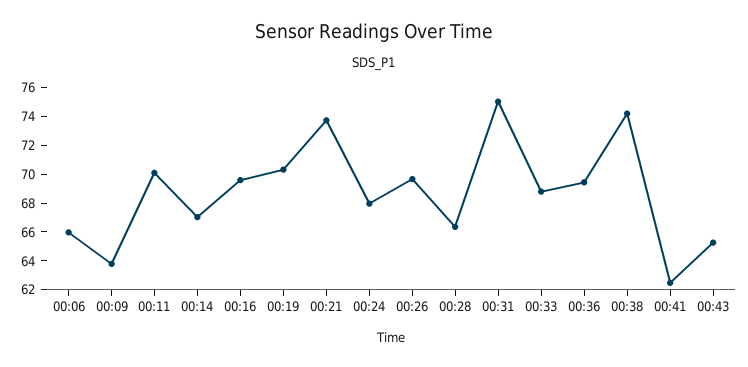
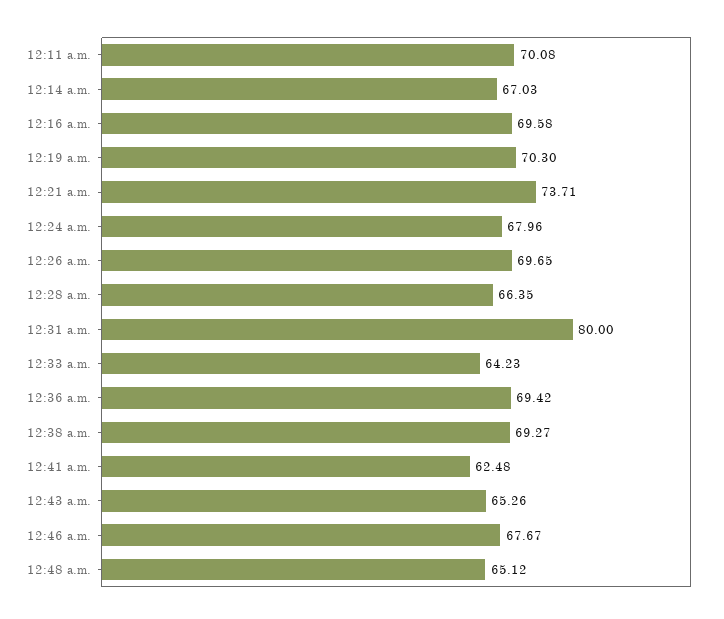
00:06: 66 -> none
00:09: 64 -> none
00:31: 75 -> 80
00:33: 69 -> 64.23
00:38: 74 -> 69.27
12:46 a.m.: none -> 67.67
12:48 a.m.: none -> 65.12

